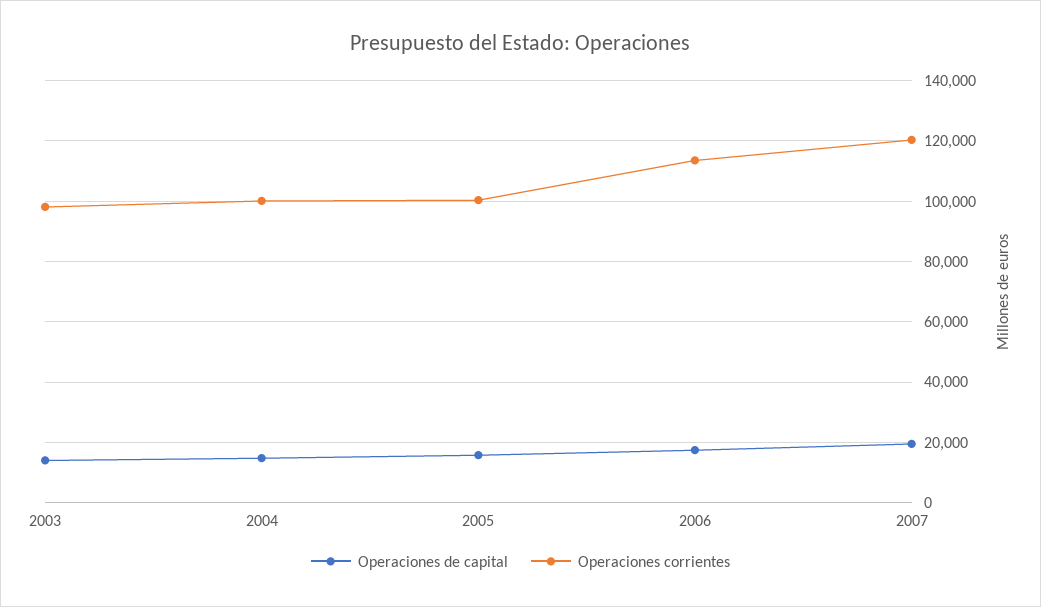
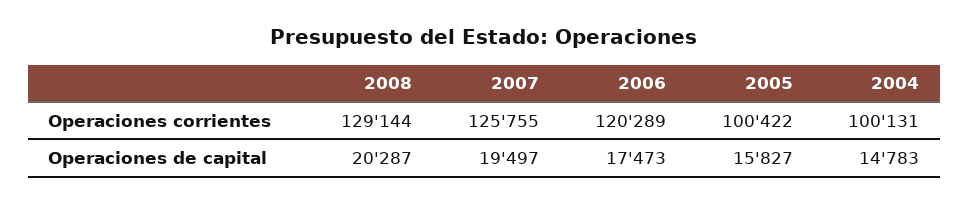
Operaciones de capital, 2003: 14000 -> none
Operaciones corrientes, 2003: 98000 -> none
Operaciones corrientes, 2006: 114000 -> 120289
Operaciones corrientes, 2007: 120000 -> 125755
Operaciones corrientes, 2008: none -> 129144
Operaciones de capital, 2008: none -> 20287

